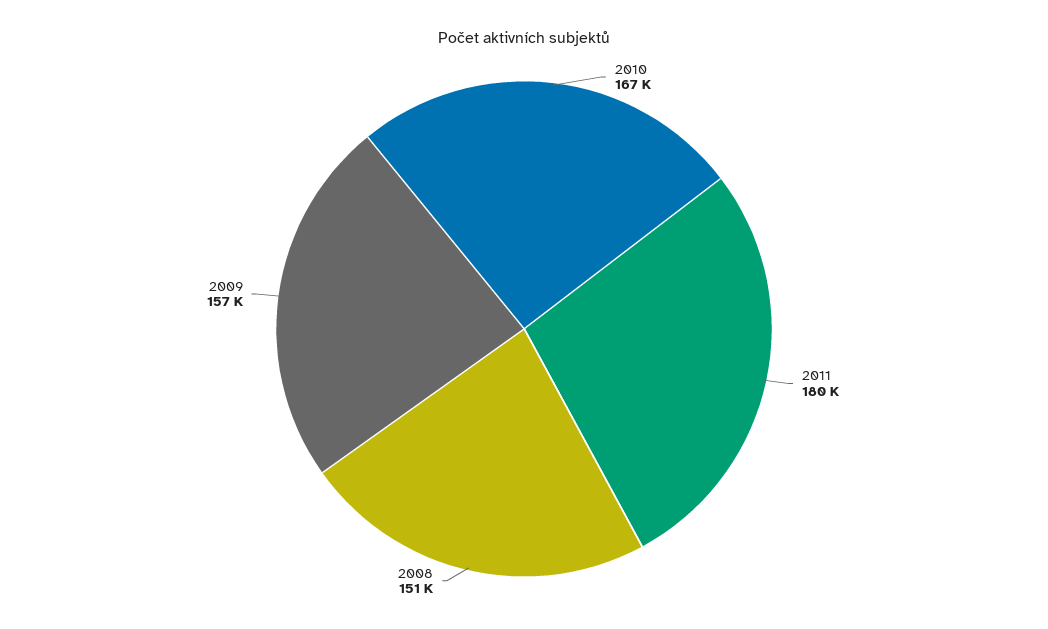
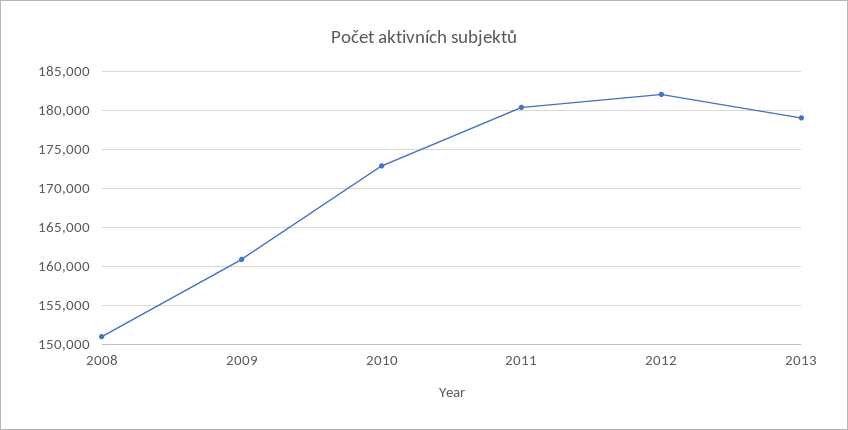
2010: 167000 -> 173000
2009: 157000 -> 161000
2012: none -> 182000
2013: none -> 179000

